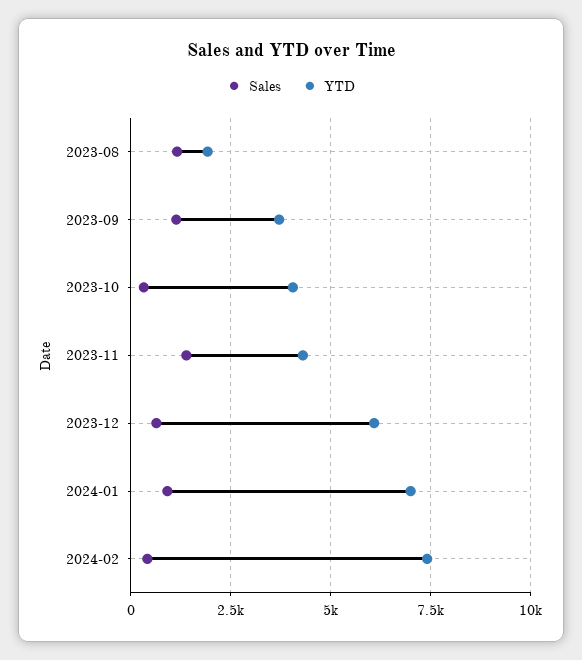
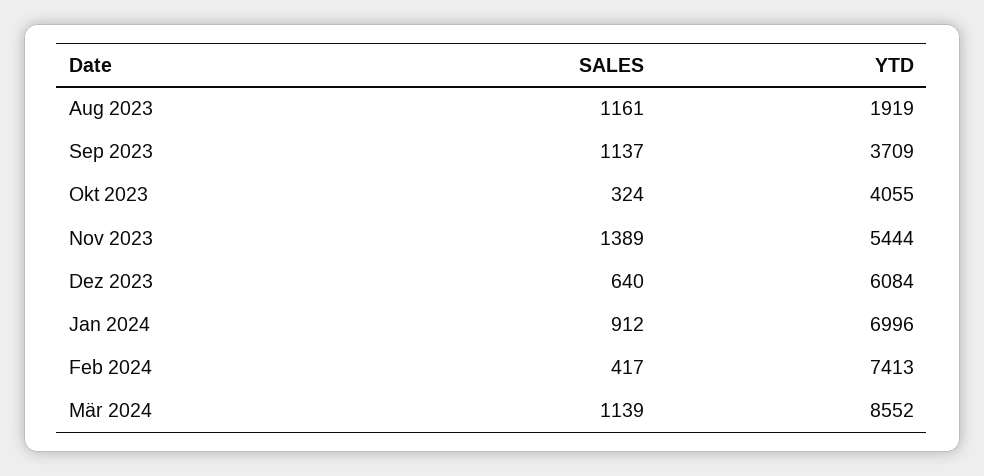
YTD, 2023-11: 4250 -> 5444
Sales, Mär 2024: none -> 1139
YTD, Mär 2024: none -> 8552

